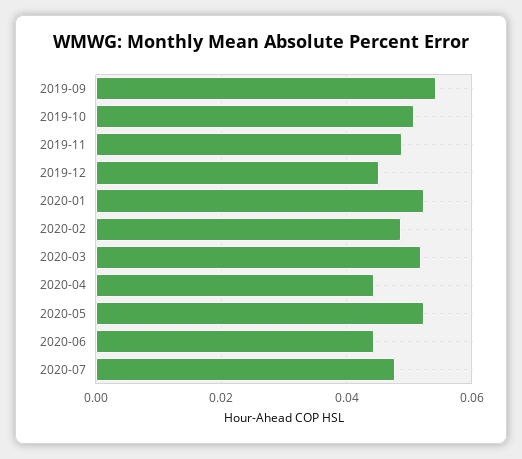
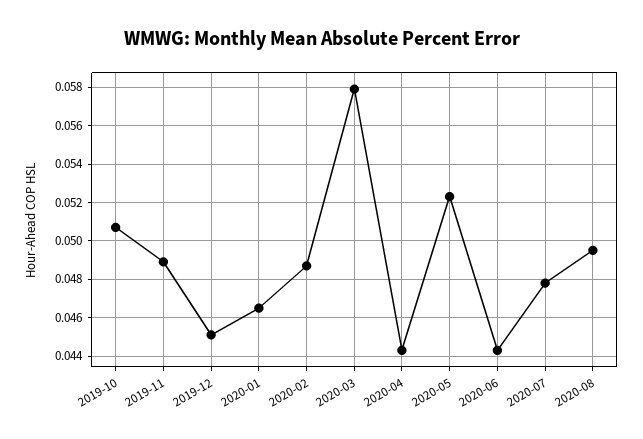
2019-09: 0.054 -> none
2020-01: 0.052 -> 0.0465
2020-03: 0.052 -> 0.058
2020-08: none -> 0.0495

